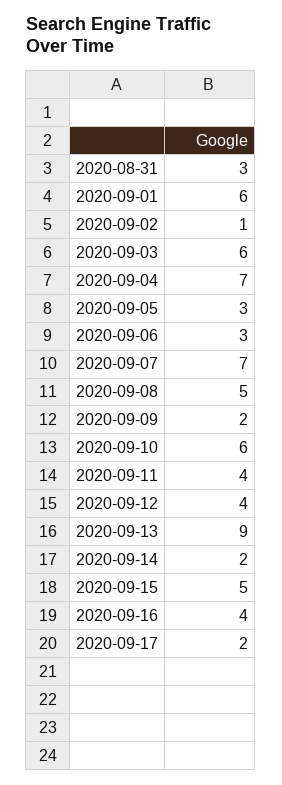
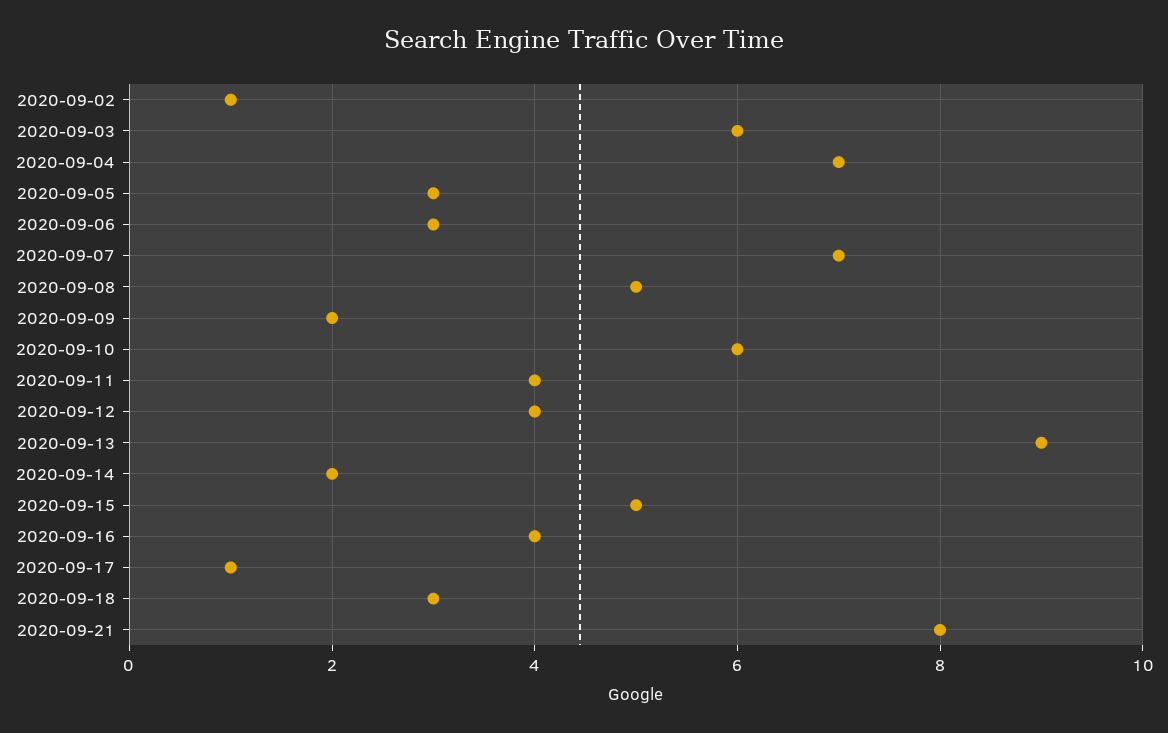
2020-08-31: 3 -> none
2020-09-01: 6 -> none
2020-09-17: 2 -> 1
2020-09-18: none -> 3
2020-09-21: none -> 8

